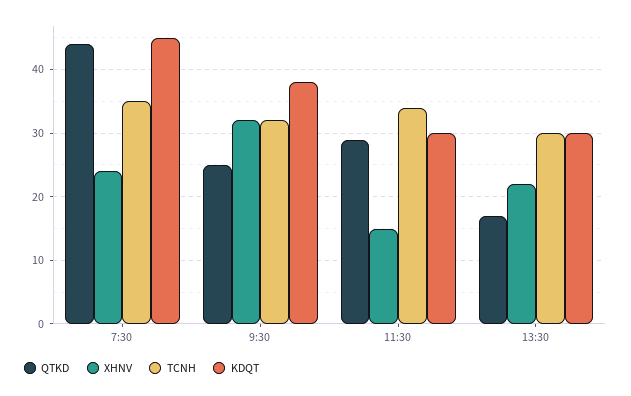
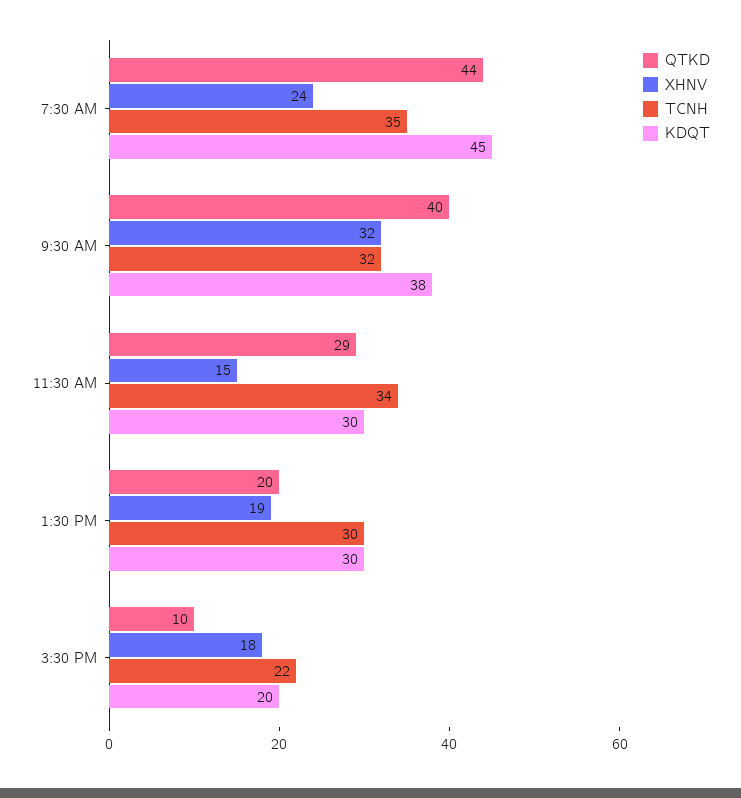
QTKD, 9:30: 25 -> 40
QTKD, 13:30: 17 -> 20
XHNV, 13:30: 22 -> 19
QTKD, 3:30 PM: none -> 10
XHNV, 3:30 PM: none -> 18
TCNH, 3:30 PM: none -> 22
KDQT, 3:30 PM: none -> 20

